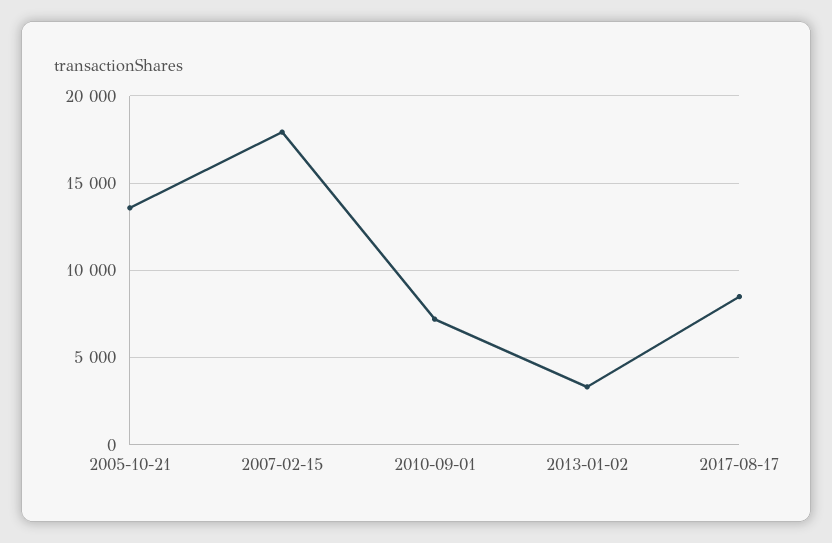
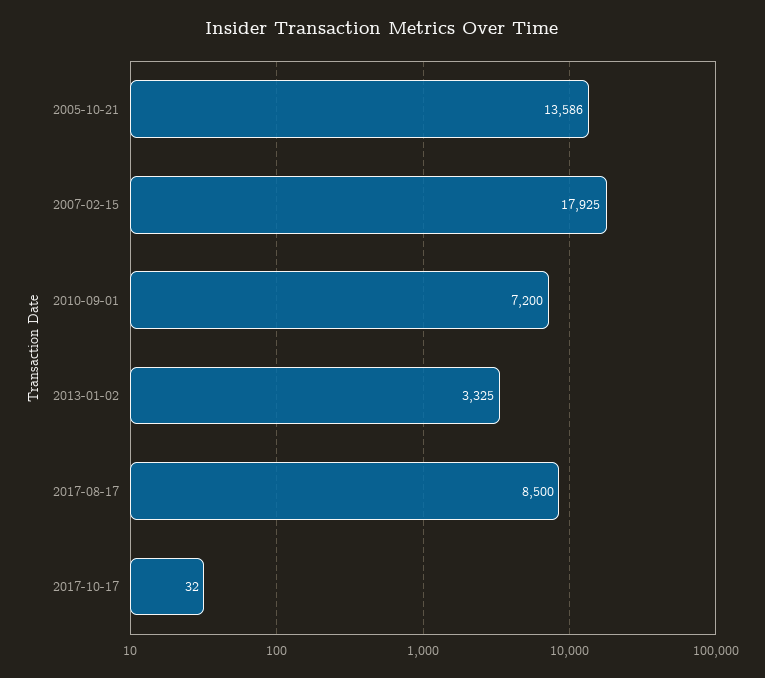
2017-10-17: none -> 32

